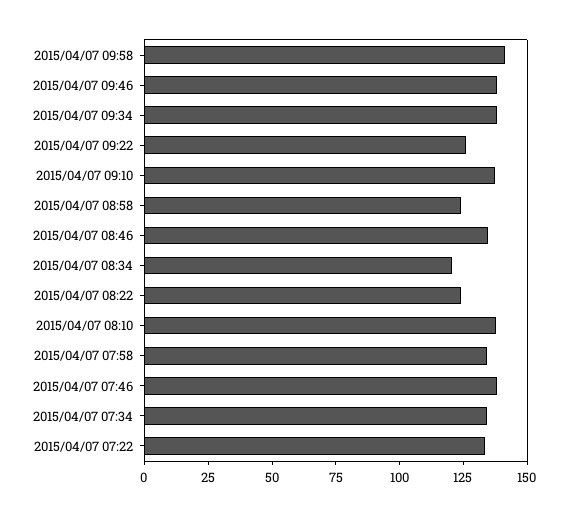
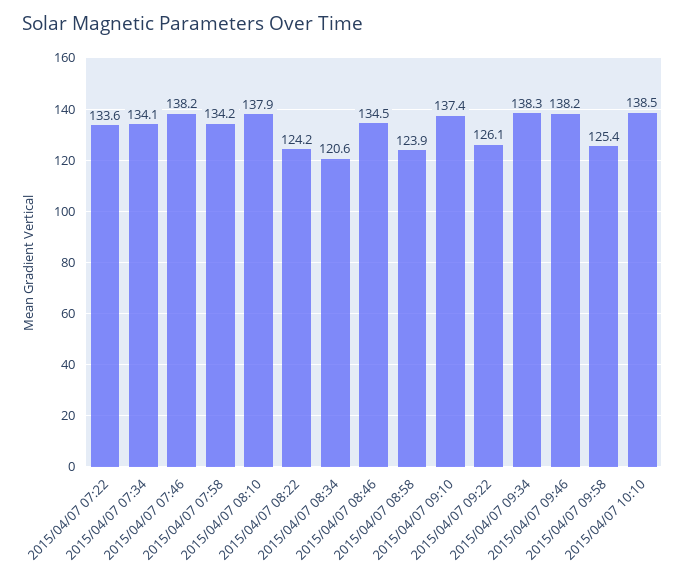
2015/04/07 09:58: 140 -> 125.4
2015/04/07 10:10: none -> 138.5

